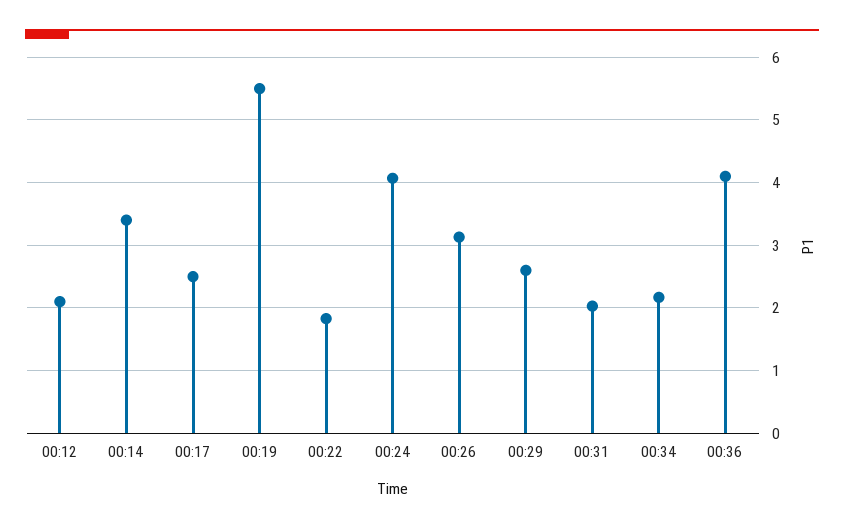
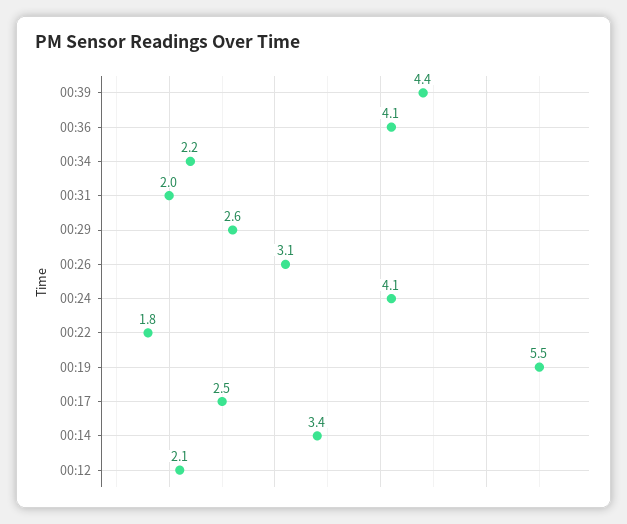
00:39: none -> 4.4

